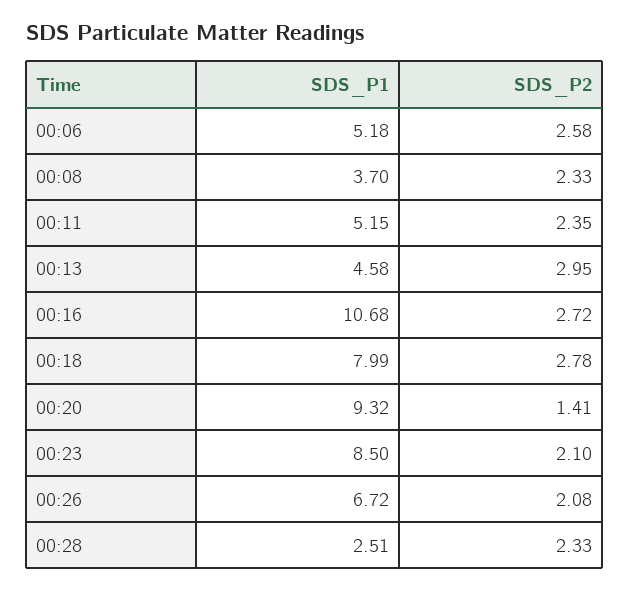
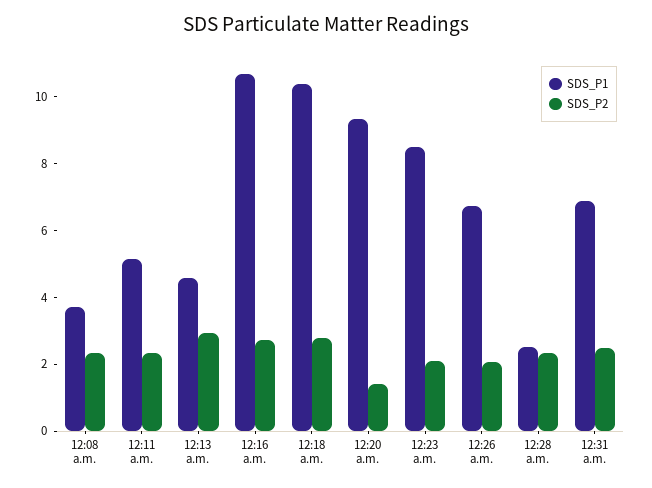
SDS_P1, 00:06: 5.18 -> none
SDS_P2, 00:06: 2.58 -> none
SDS_P1, 00:18: 7.99 -> 10.5
SDS_P1, 12:31 a.m.: none -> 7
SDS_P2, 12:31 a.m.: none -> 2.5

